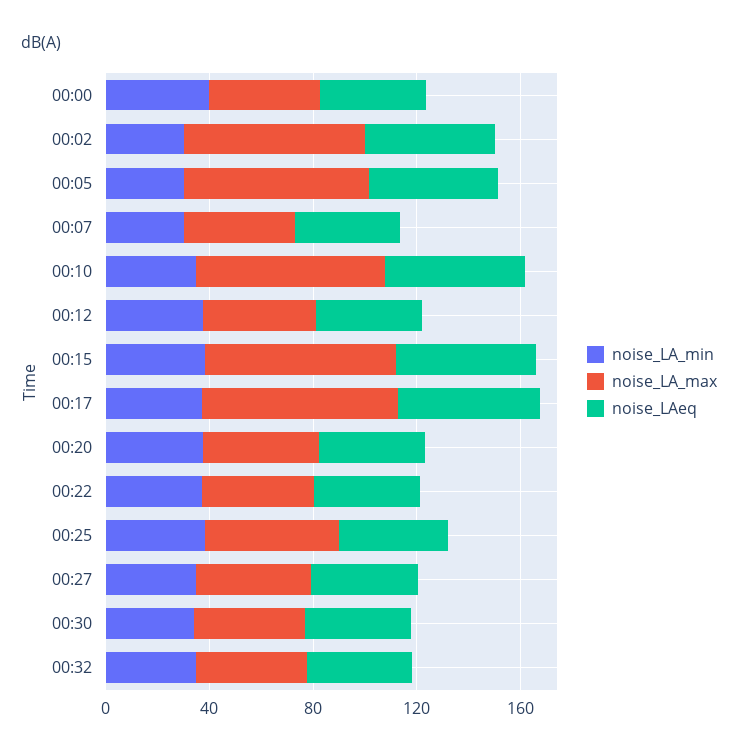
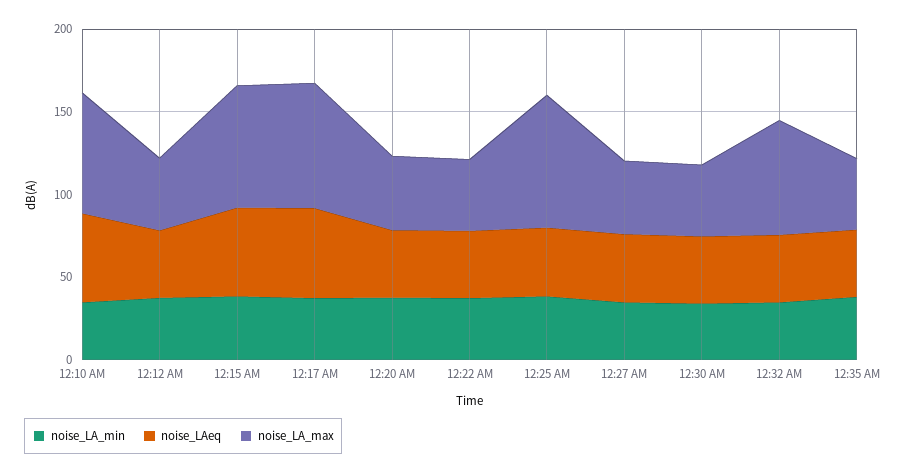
noise_LA_min, 00:00: 40 -> none
noise_LA_max, 00:00: 40 -> none
noise_LAeq, 00:00: 40 -> none
noise_LA_min, 00:02: 30 -> none
noise_LA_max, 00:02: 70 -> none
noise_LAeq, 00:02: 50 -> none
noise_LA_min, 00:05: 30 -> none
noise_LA_max, 00:05: 70 -> none
noise_LAeq, 00:05: 50 -> none
noise_LA_min, 00:07: 30 -> none
noise_LA_max, 00:07: 40 -> none
noise_LAeq, 00:07: 40 -> none
noise_LA_max, 00:25: 50 -> 80
noise_LA_max, 00:32: 40 -> 70
noise_LA_min, 12:35 AM: none -> 40
noise_LAeq, 12:35 AM: none -> 40
noise_LA_max, 12:35 AM: none -> 40

